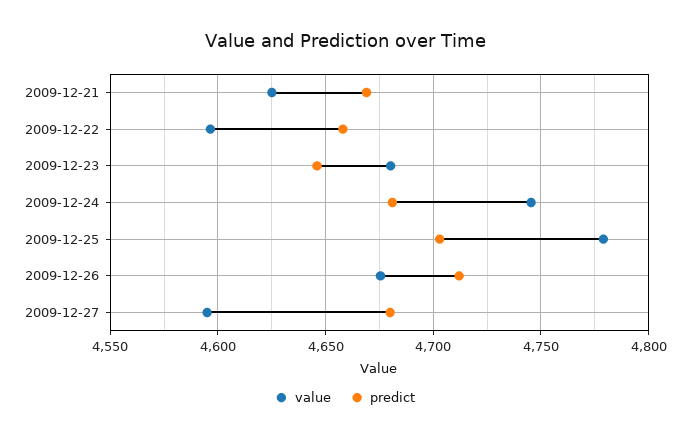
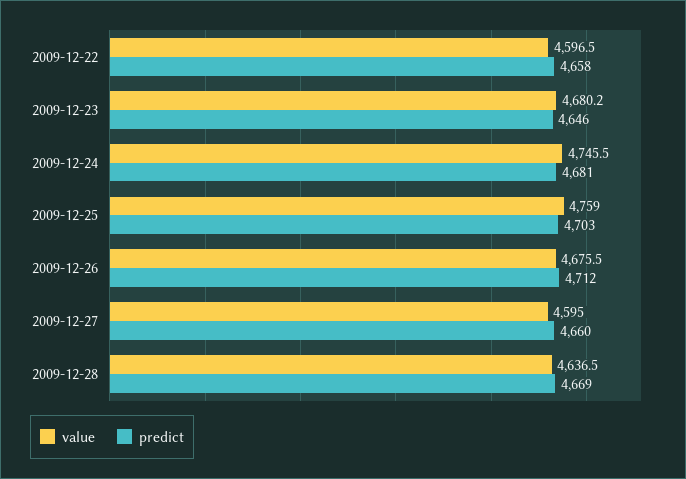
value, 2009-12-21: 4625 -> none
predict, 2009-12-21: 4670 -> none
value, 2009-12-25: 4780 -> 4759
predict, 2009-12-27: 4680 -> 4660
value, 2009-12-28: none -> 4636.5
predict, 2009-12-28: none -> 4669

